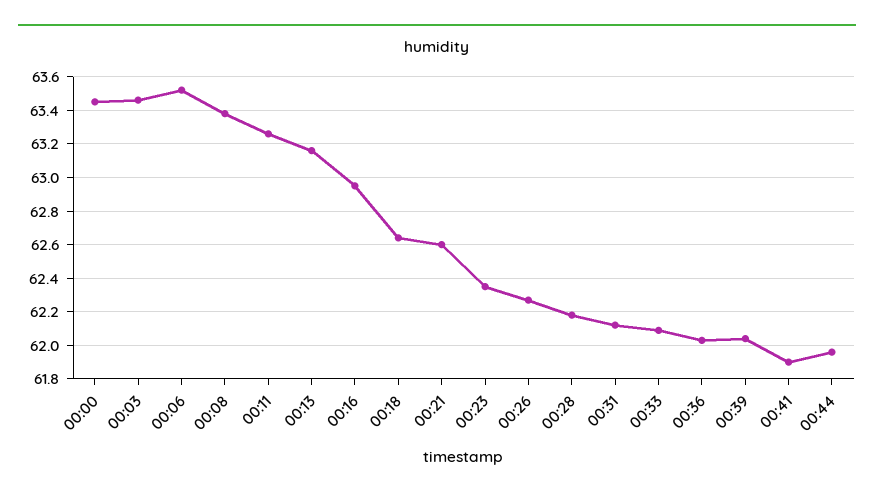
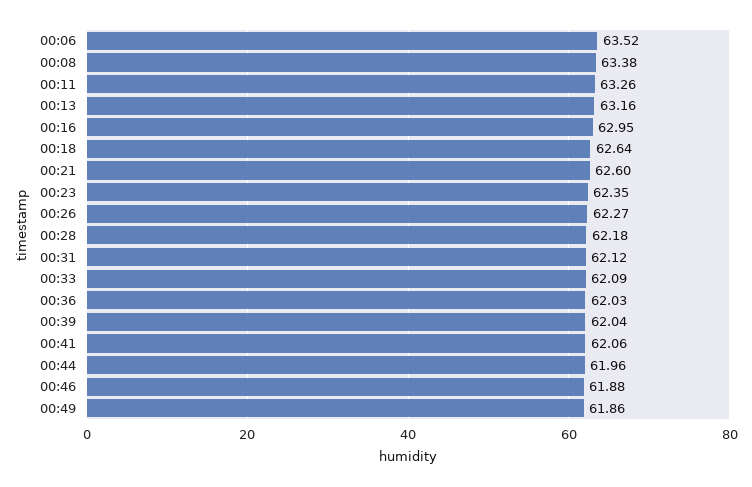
00:00: 63.45 -> none
00:03: 63.45 -> none
00:41: 61.9 -> 62.06
00:46: none -> 61.88
00:49: none -> 61.86

